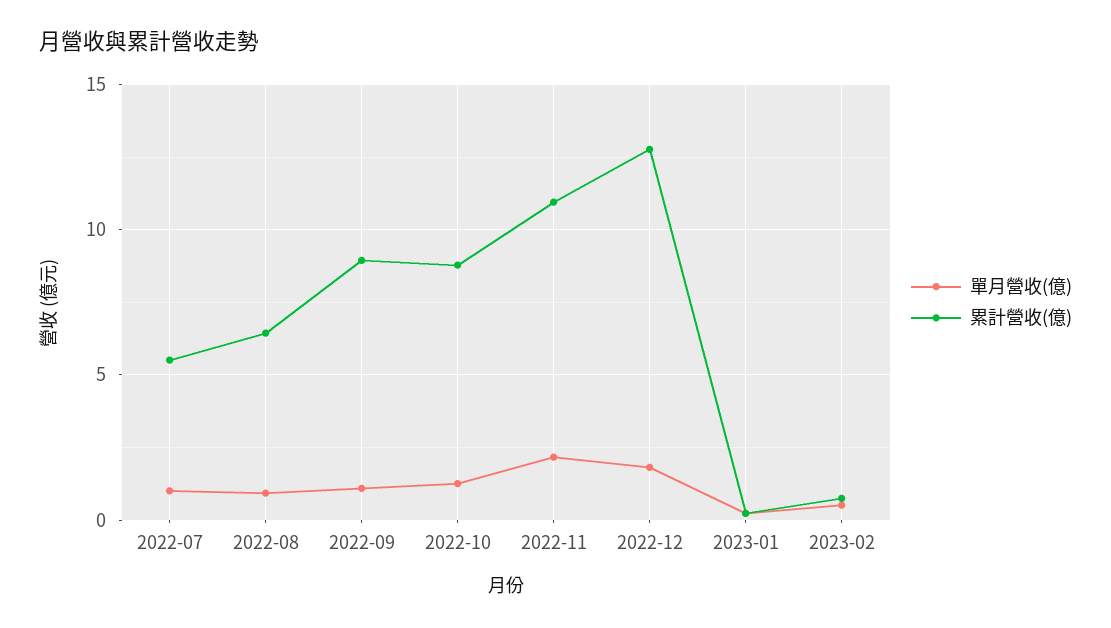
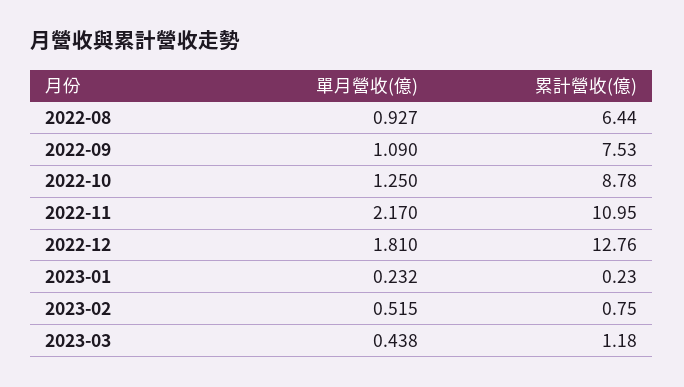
單月營收(億), 2022-07: 1 -> none
累計營收(億), 2022-07: 5.5 -> none
累計營收(億), 2022-09: 9 -> 7.53
單月營收(億), 2023-03: none -> 0.438
累計營收(億), 2023-03: none -> 1.18

